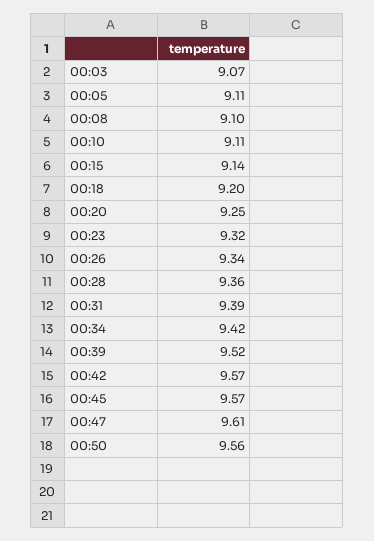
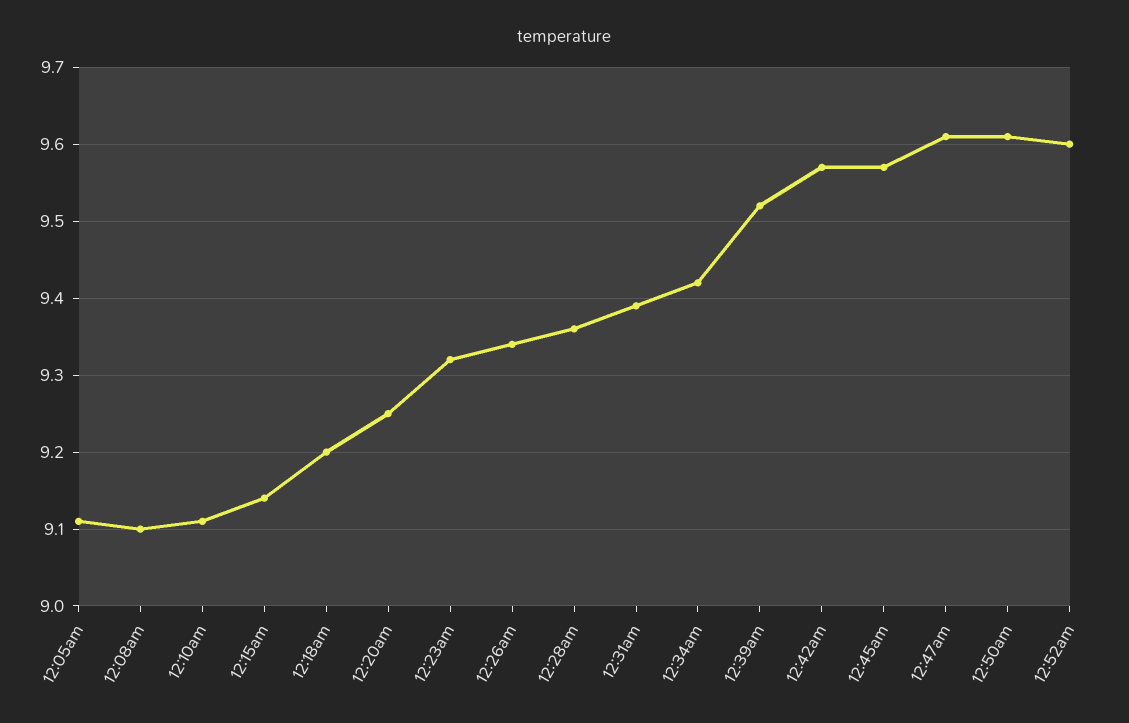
00:03: 9.07 -> none
00:50: 9.56 -> 9.61
12:52am: none -> 9.6

